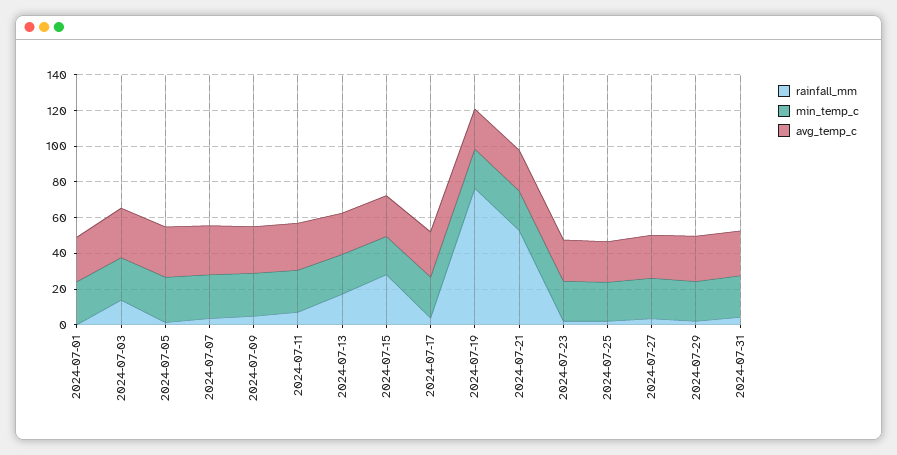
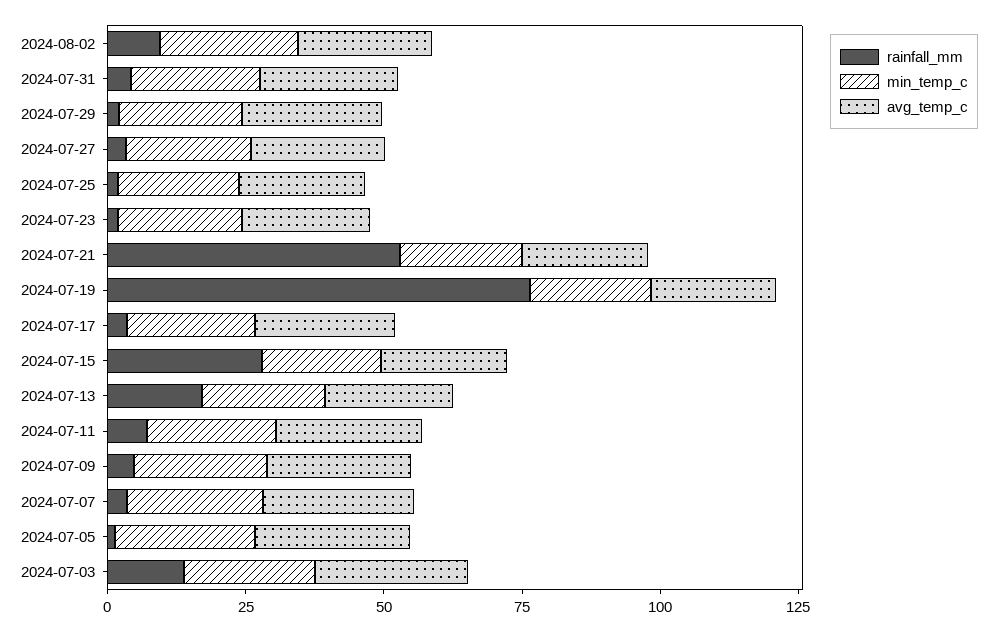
rainfall_mm, 2024-07-01: 0 -> none
min_temp_c, 2024-07-01: 25 -> none
avg_temp_c, 2024-07-01: 25 -> none
rainfall_mm, 2024-08-02: none -> 10
min_temp_c, 2024-08-02: none -> 25
avg_temp_c, 2024-08-02: none -> 25

